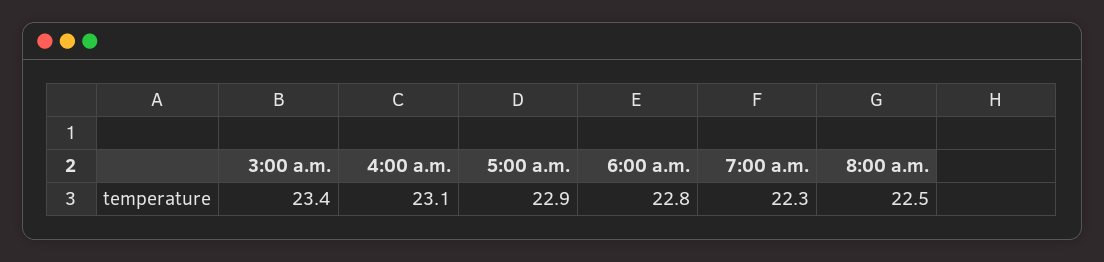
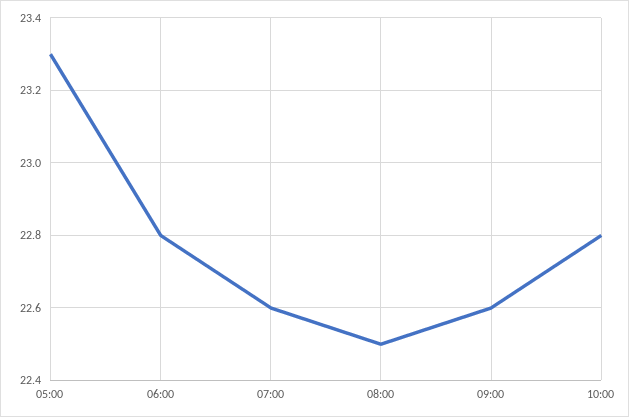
3:00 a.m.: 23.4 -> none
4:00 a.m.: 23.1 -> none
5:00 a.m.: 22.9 -> 23.3
7:00 a.m.: 22.3 -> 22.6
09:00: none -> 22.6
10:00: none -> 22.8

